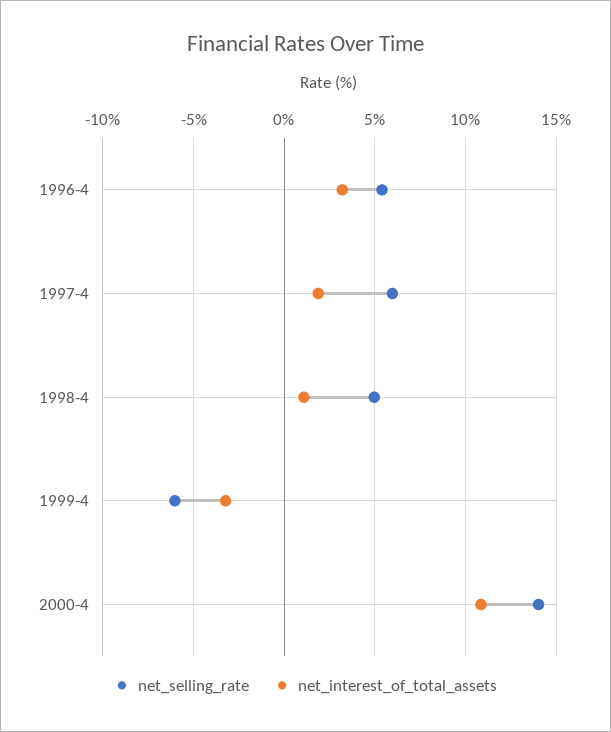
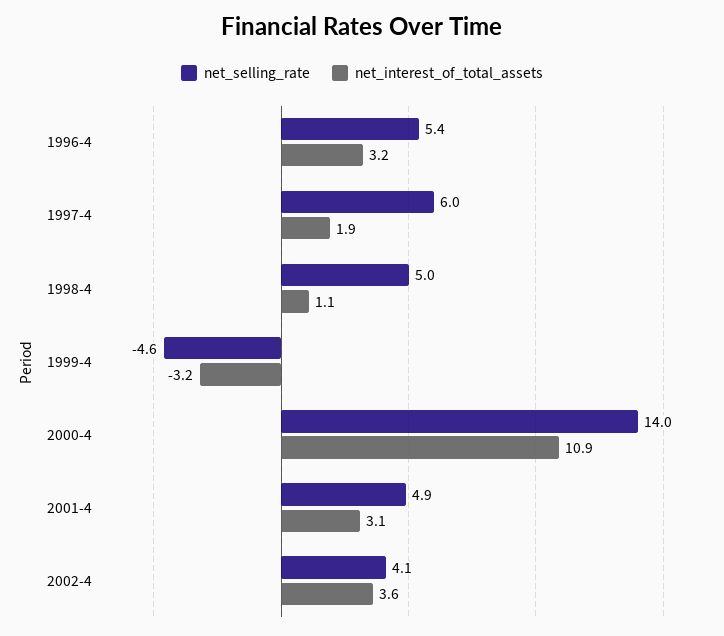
net_selling_rate, 1999-4: -6 -> -4.6
net_selling_rate, 2001-4: none -> 4.9
net_interest_of_total_assets, 2001-4: none -> 3.1
net_selling_rate, 2002-4: none -> 4.1
net_interest_of_total_assets, 2002-4: none -> 3.6

